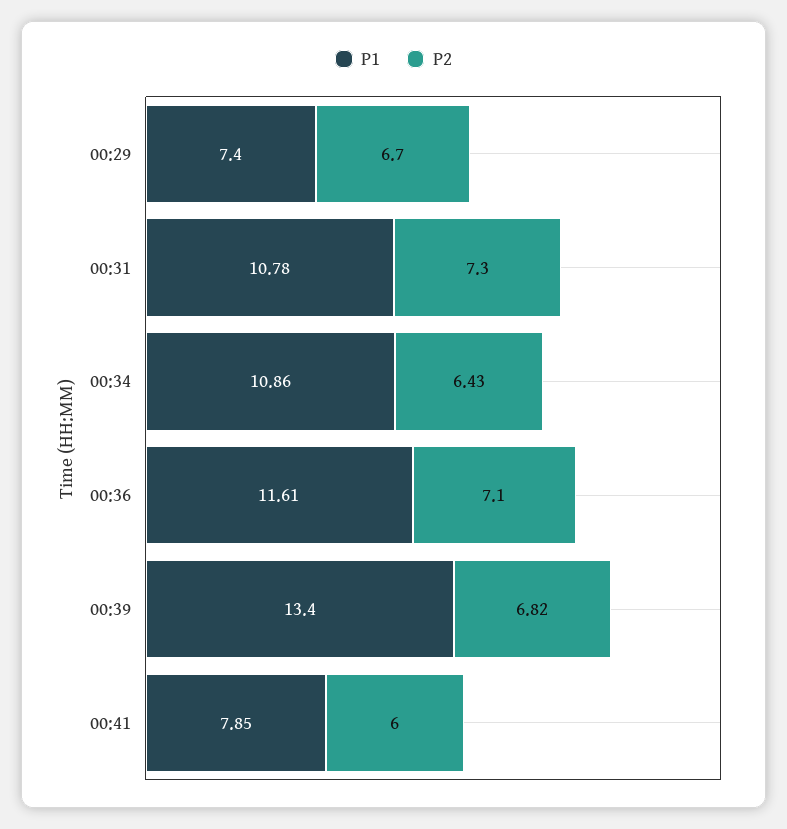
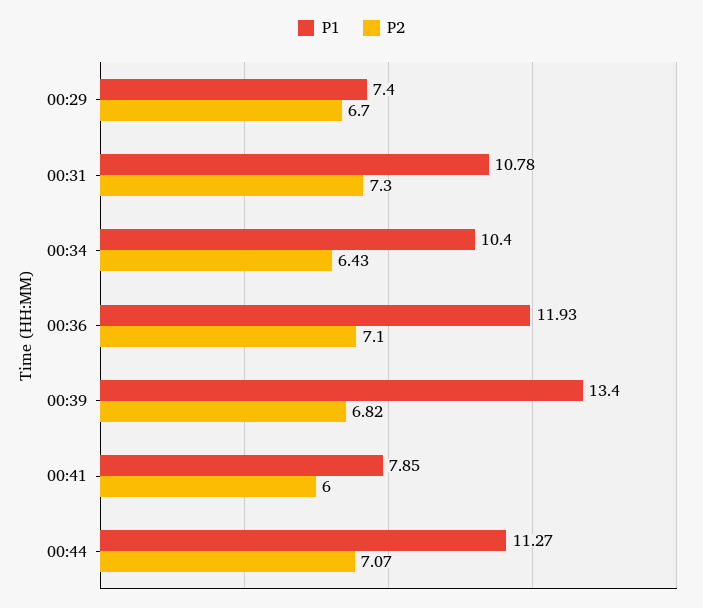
P1, 00:34: 10.86 -> 10.4
P1, 00:36: 11.61 -> 11.93
P1, 00:44: none -> 11.27
P2, 00:44: none -> 7.07

